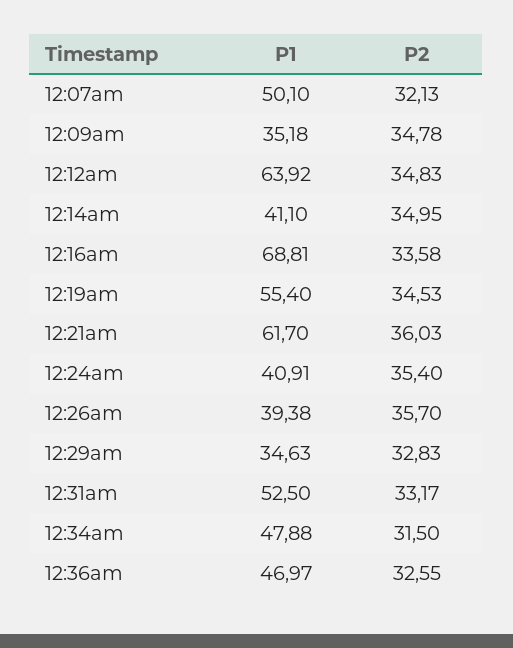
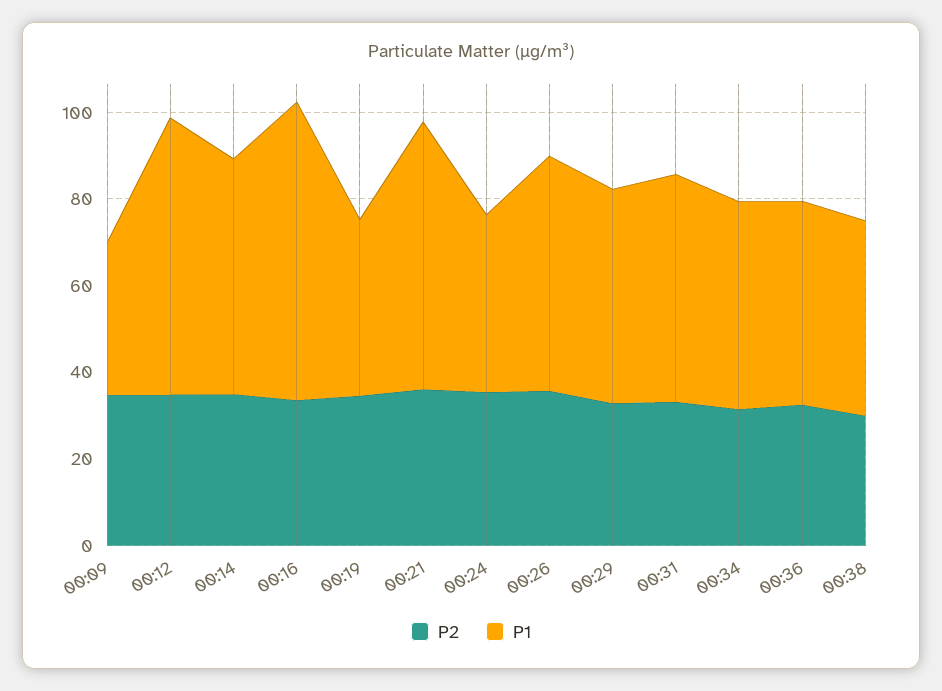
P1, 12:07am: 50.1 -> none
P2, 12:07am: 32.13 -> none
P1, 12:14am: 41.1 -> 55
P1, 12:19am: 55.4 -> 40
P1, 12:26am: 39.38 -> 55
P1, 12:29am: 34.63 -> 50
P2, 00:38: none -> 30
P1, 00:38: none -> 45

